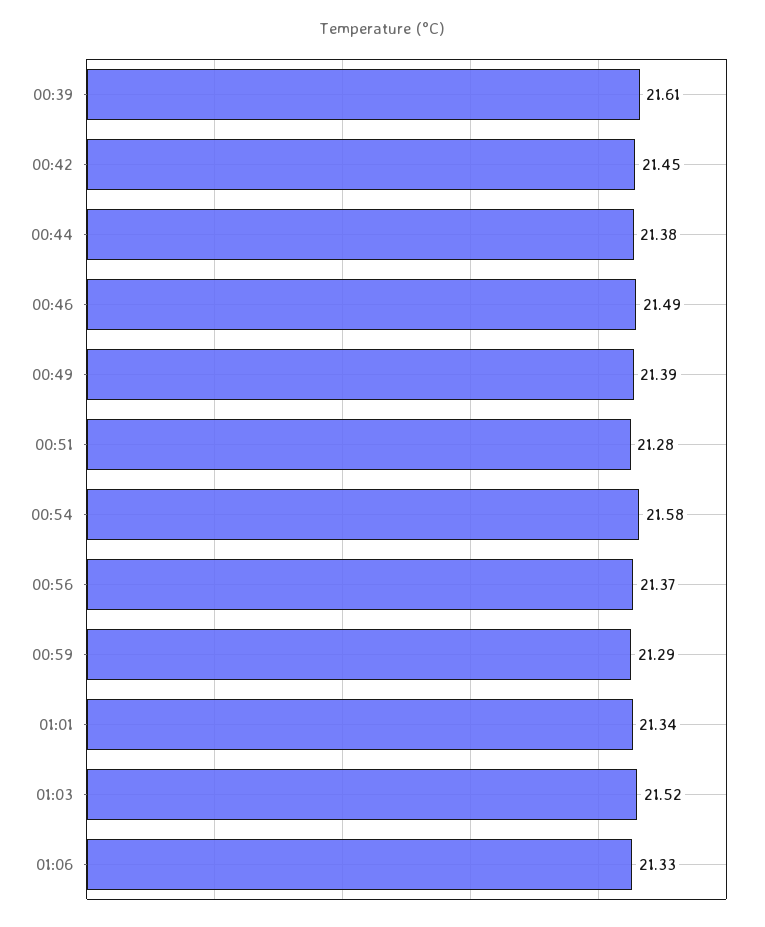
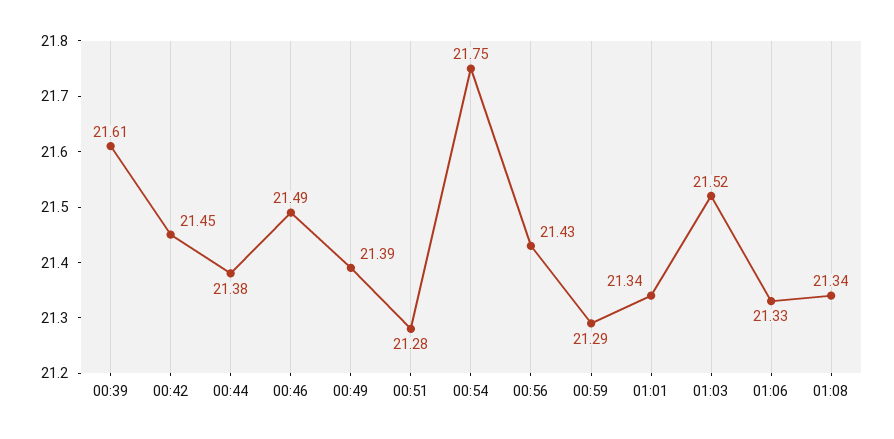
00:54: 21.58 -> 21.75
00:56: 21.37 -> 21.43
01:08: none -> 21.34

